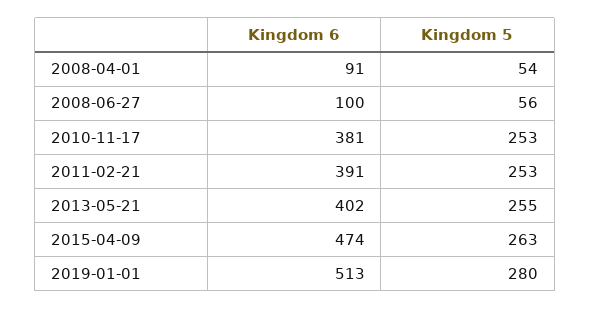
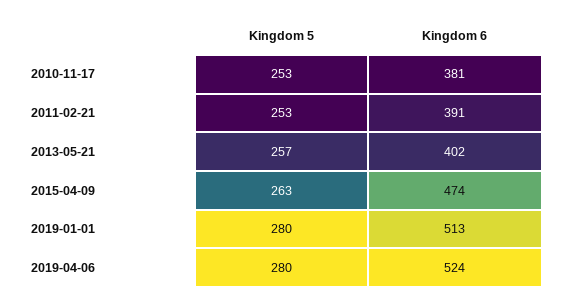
Kingdom 6, 2008-04-01: 91 -> none
Kingdom 5, 2008-04-01: 54 -> none
Kingdom 6, 2008-06-27: 100 -> none
Kingdom 5, 2008-06-27: 56 -> none
Kingdom 5, 2013-05-21: 255 -> 257
Kingdom 5, 2019-04-06: none -> 280
Kingdom 6, 2019-04-06: none -> 524

